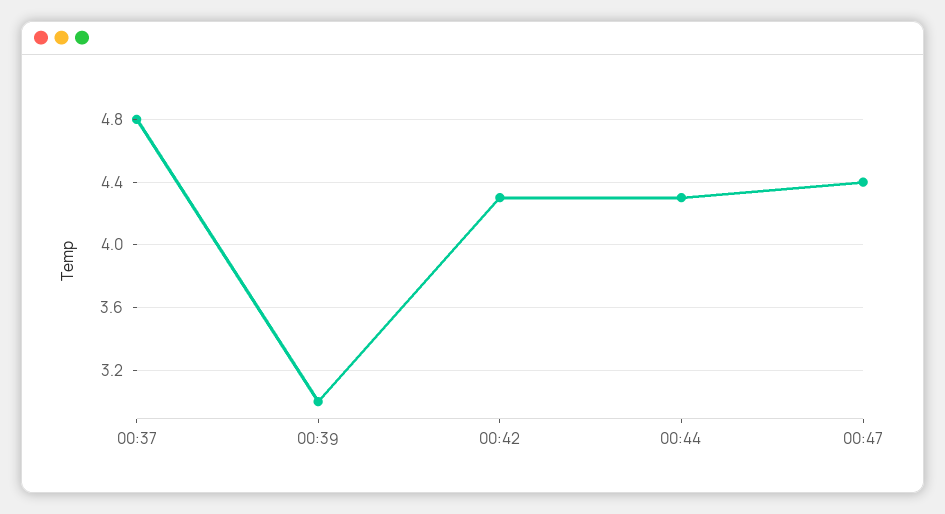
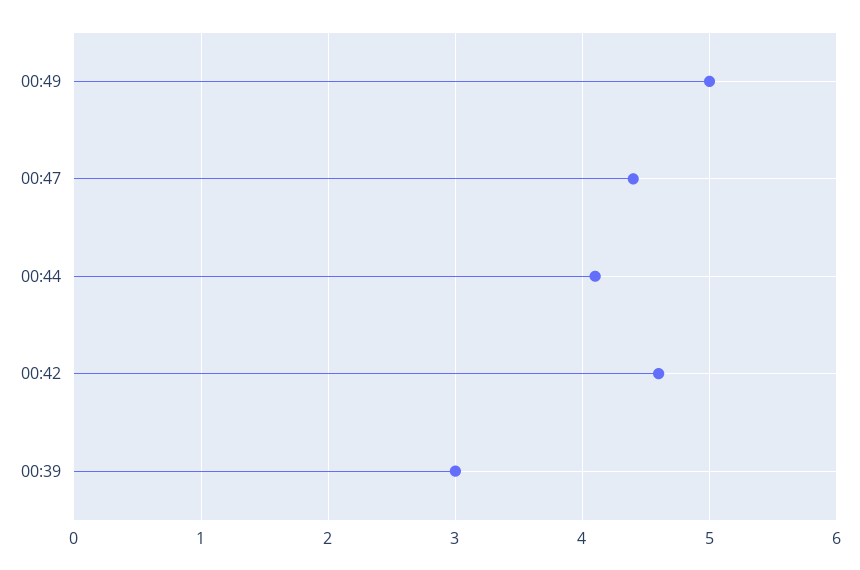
00:37: 4.8 -> none
00:42: 4.3 -> 4.6
00:44: 4.3 -> 4.1
00:49: none -> 5

